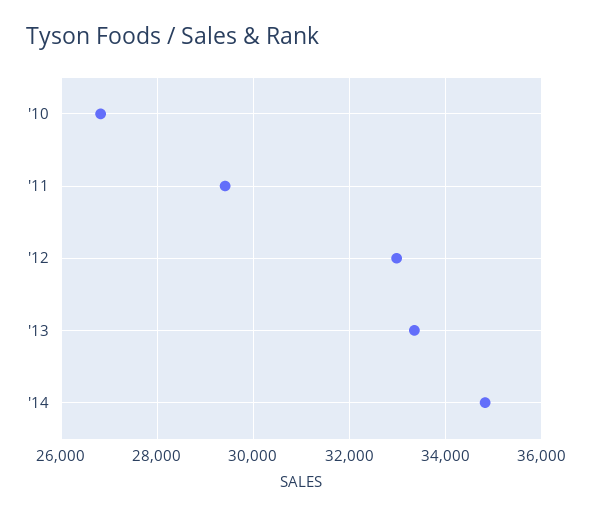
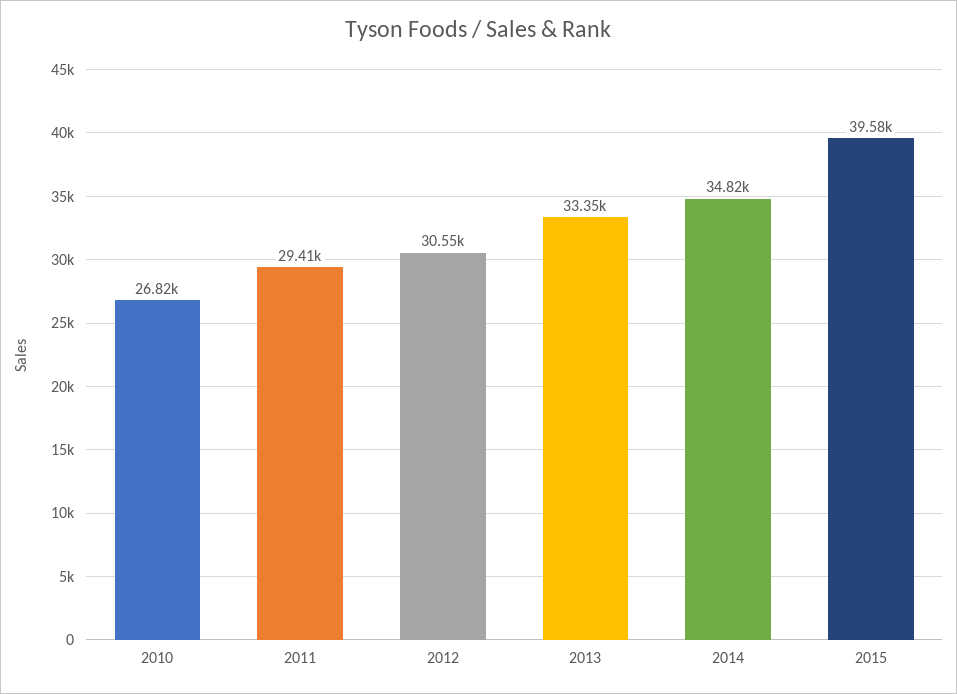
'12: 33000 -> 30550
2015: none -> 39580

